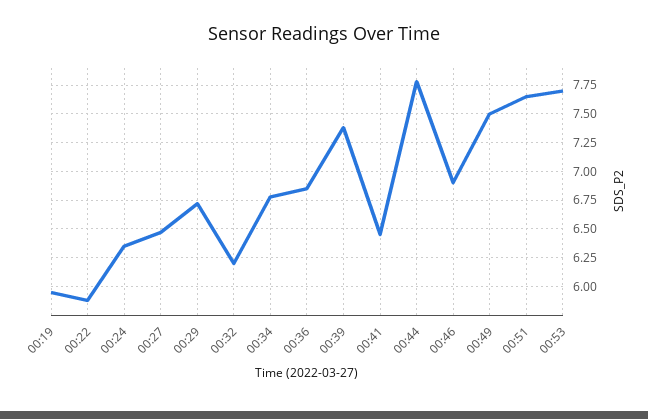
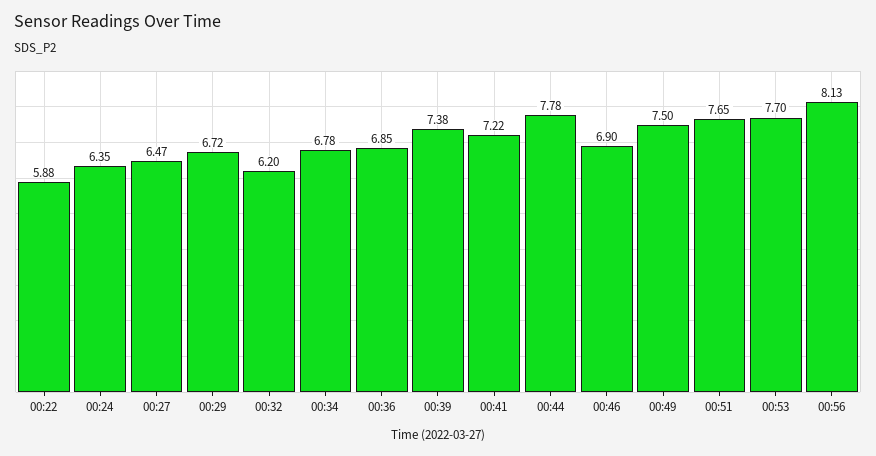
00:19: 6 -> none
00:41: 6.5 -> 7.22
00:56: none -> 8.13

